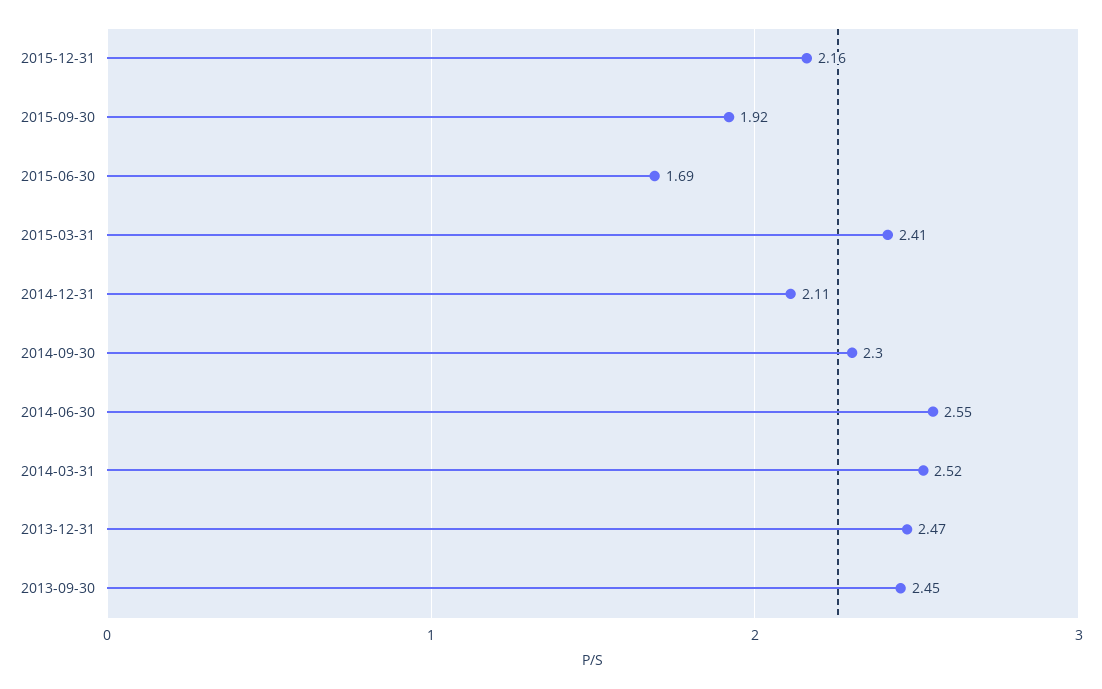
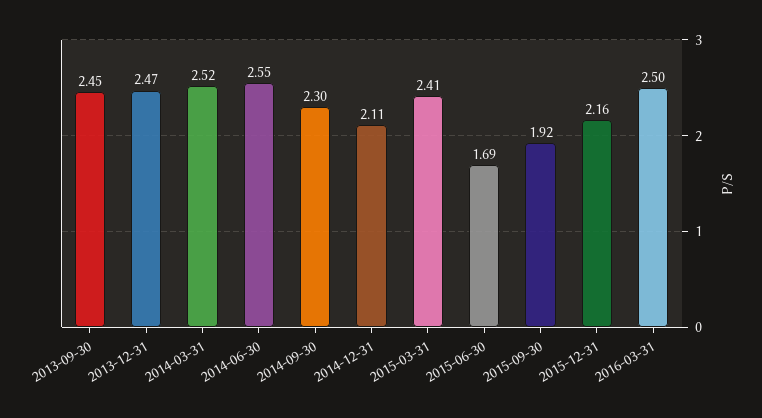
2016-03-31: none -> 2.5

